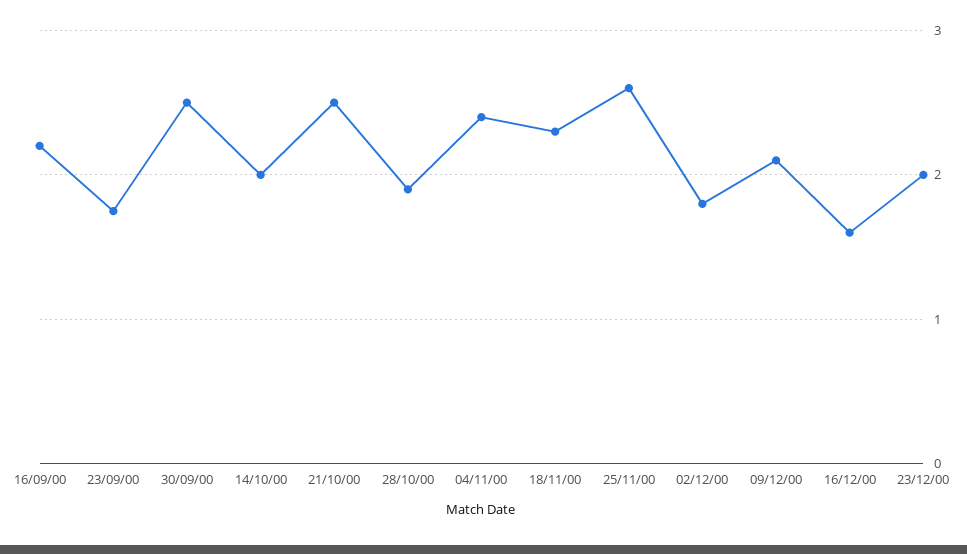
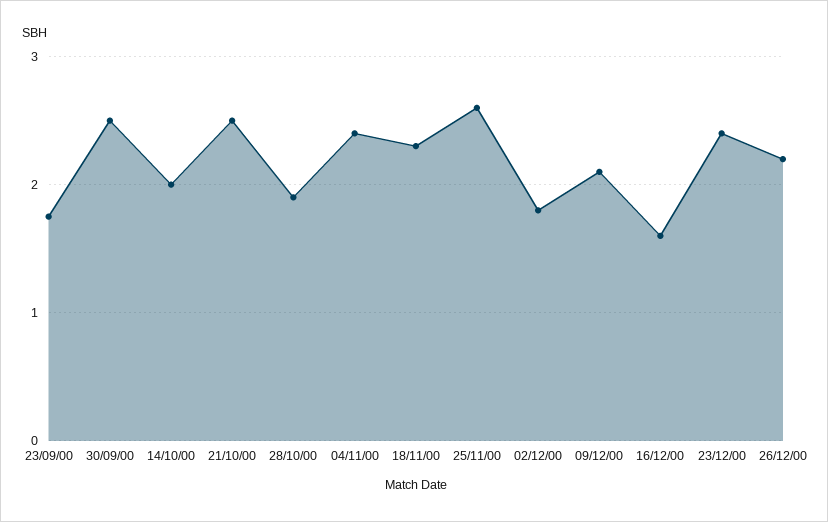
16/09/00: 2.2 -> none
23/12/00: 2 -> 2.4
26/12/00: none -> 2.2

